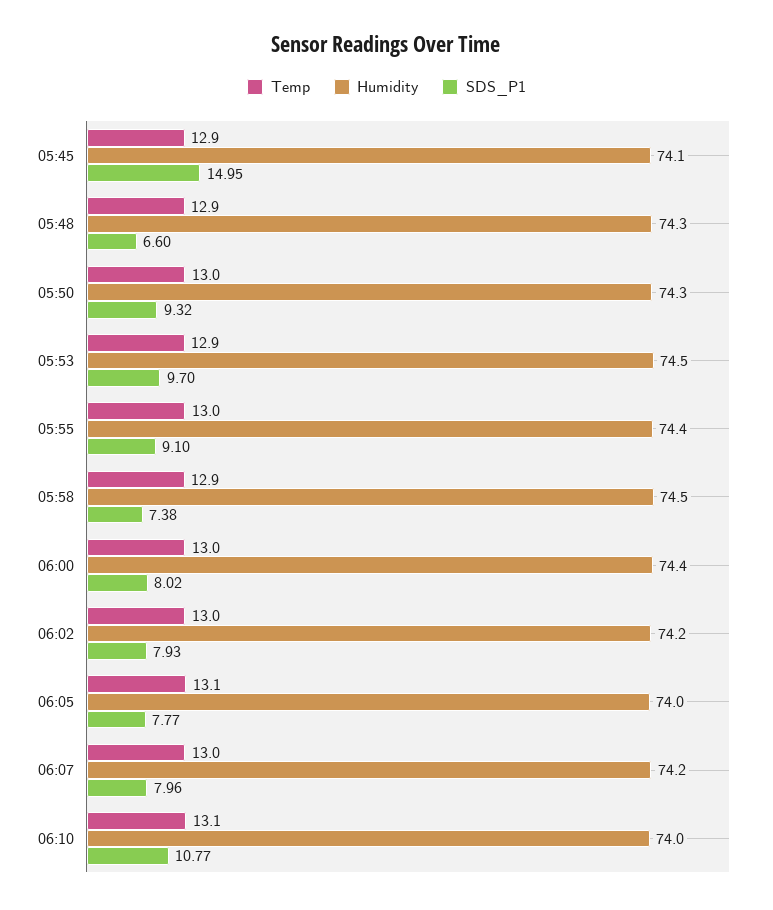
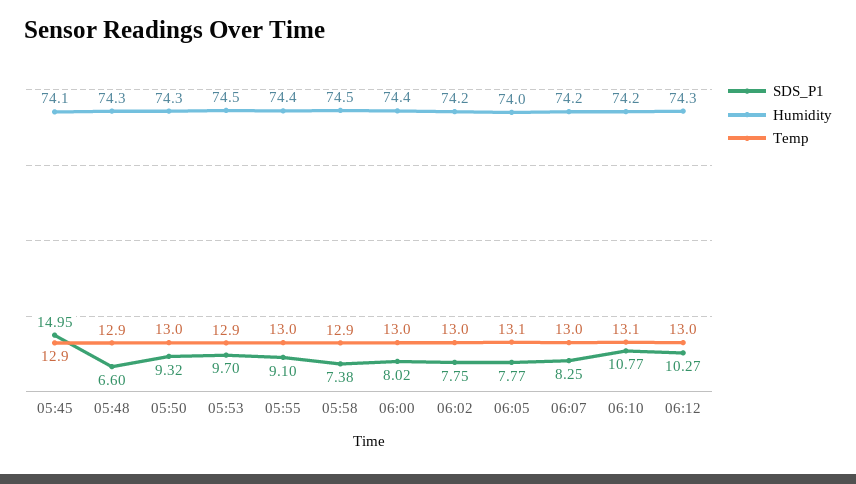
SDS_P1, 06:02: 7.93 -> 7.75
SDS_P1, 06:07: 7.96 -> 8.25
Humidity, 06:10: 74 -> 74.2
SDS_P1, 06:12: none -> 10.27
Humidity, 06:12: none -> 74.3
Temp, 06:12: none -> 13

